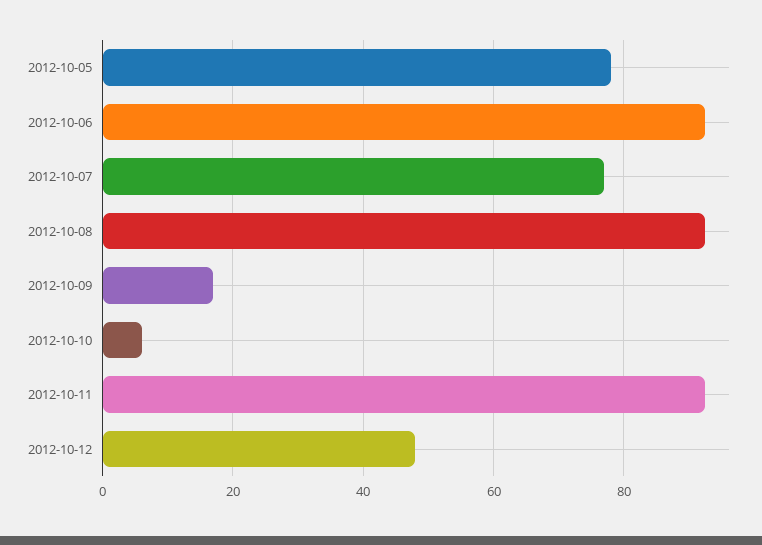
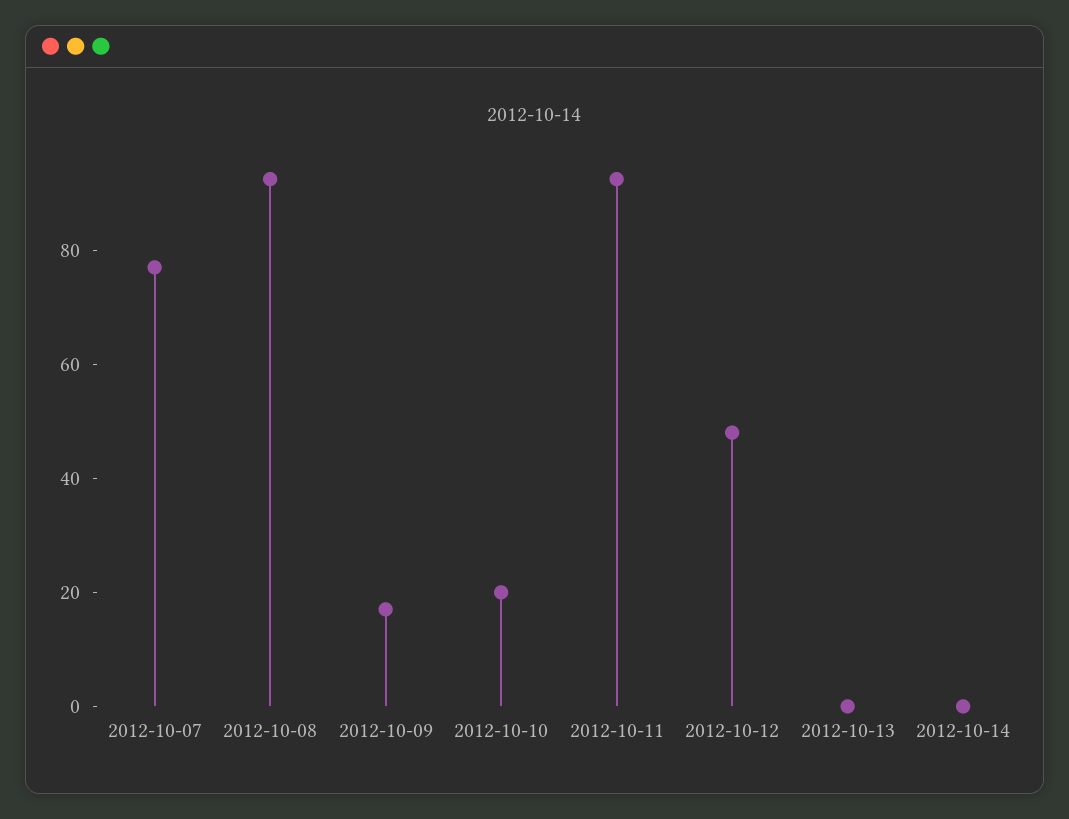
2012-10-05: 78 -> none
2012-10-06: 92 -> none
2012-10-10: 6 -> 20
2012-10-13: none -> 0
2012-10-14: none -> 0

